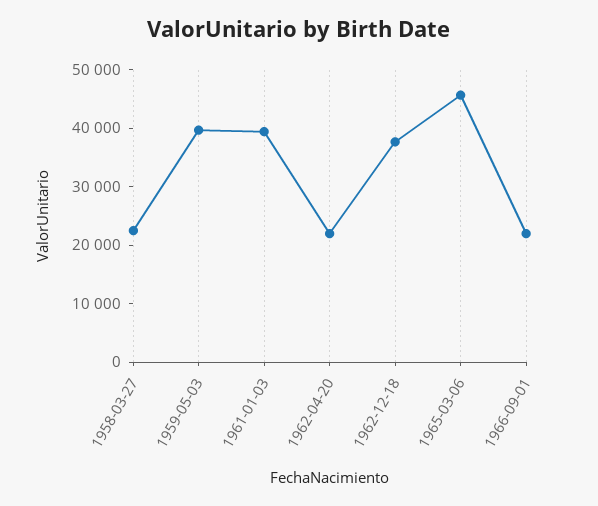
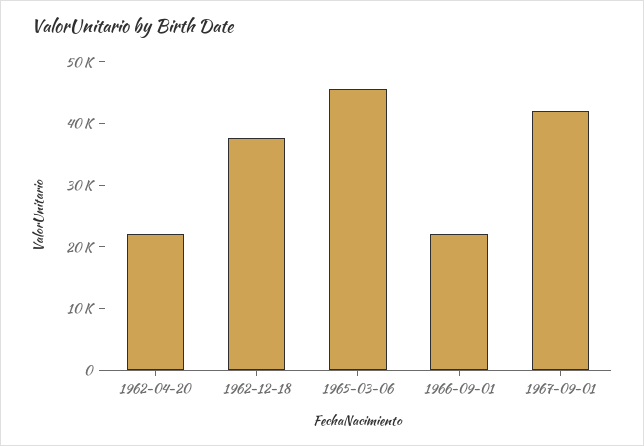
1958-03-27: 22000 -> none
1959-05-03: 40000 -> none
1961-01-03: 40000 -> none
1967-09-01: none -> 42000

